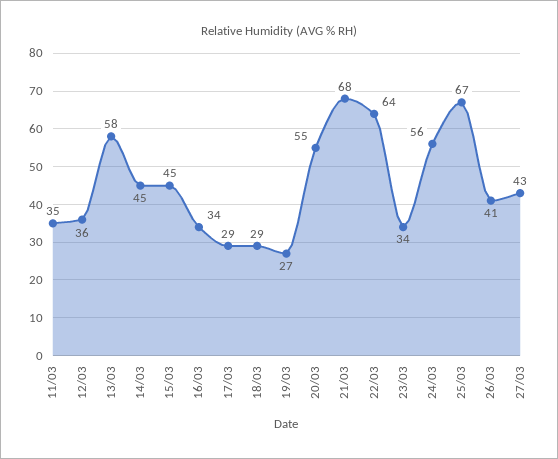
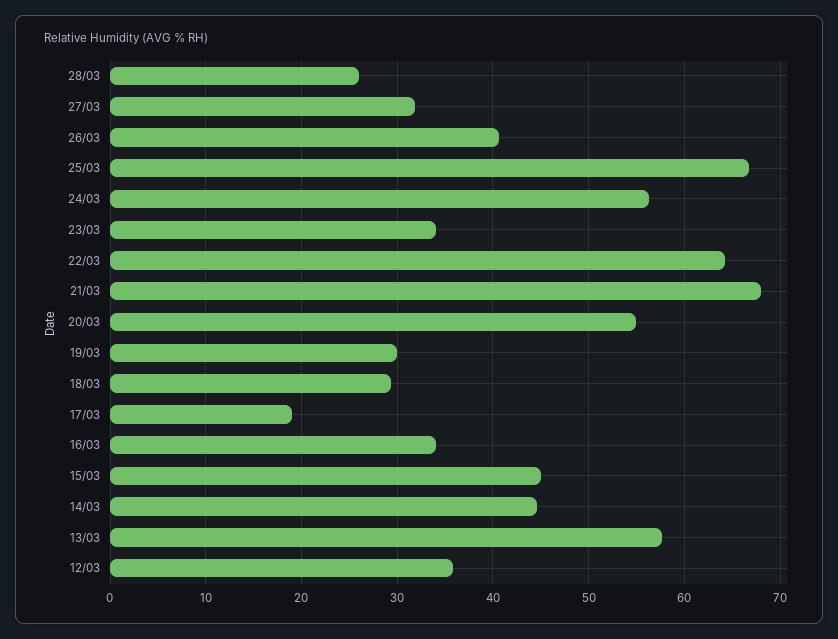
11/03: 35 -> none
17/03: 29 -> 19
19/03: 27 -> 30
27/03: 43 -> 32
28/03: none -> 26

